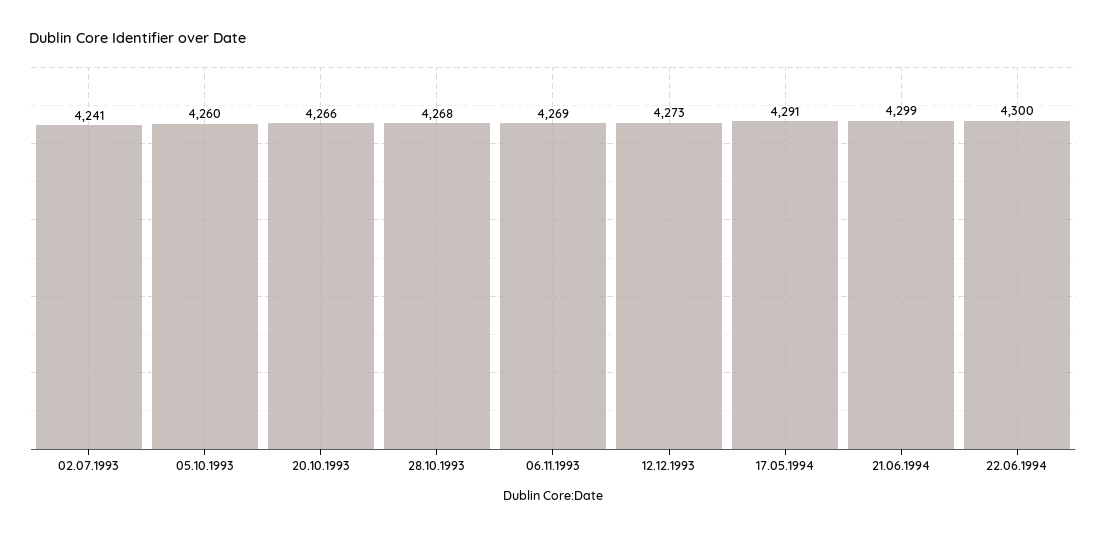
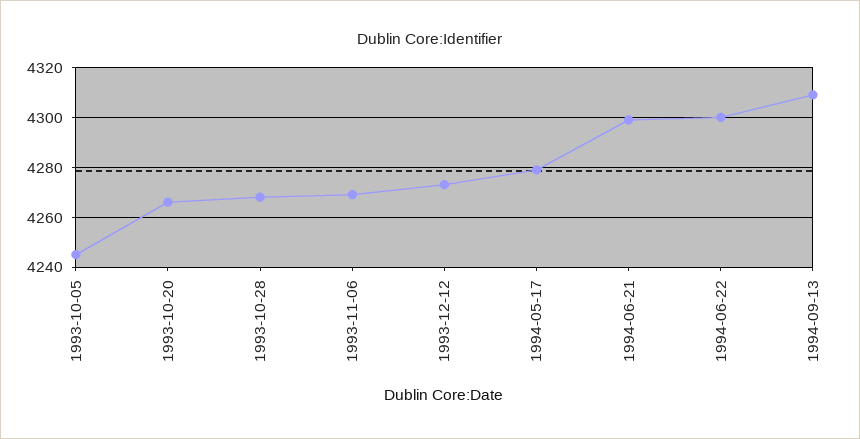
02.07.1993: 4241 -> none
05.10.1993: 4260 -> 4245
17.05.1994: 4291 -> 4280
1994-09-13: none -> 4310

